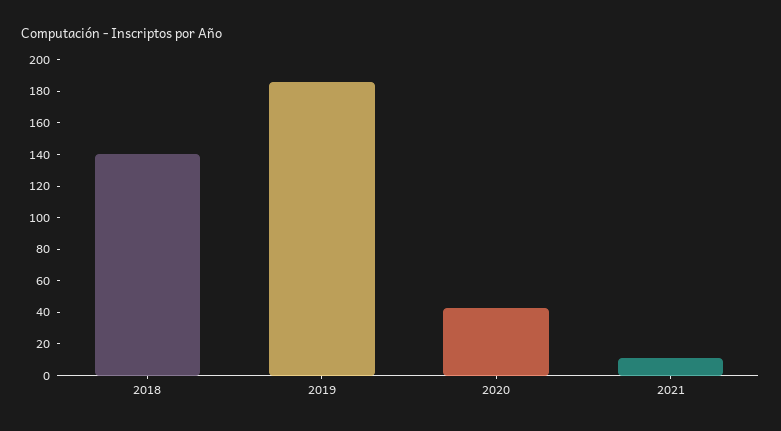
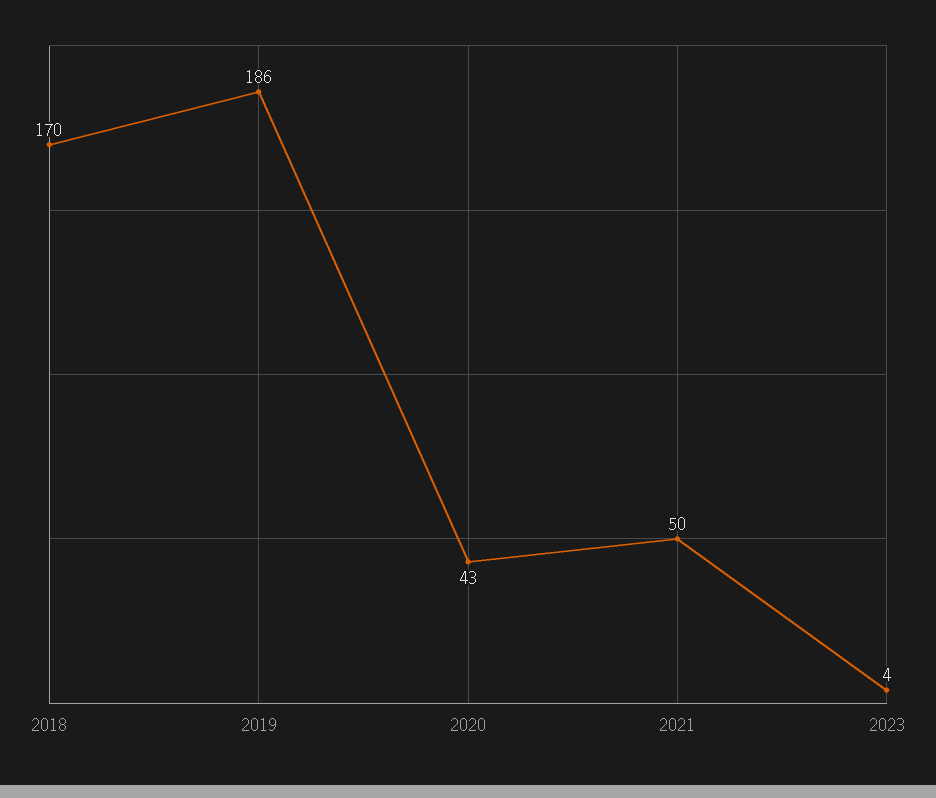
2018: 140 -> 170
2021: 10 -> 50
2023: none -> 4

